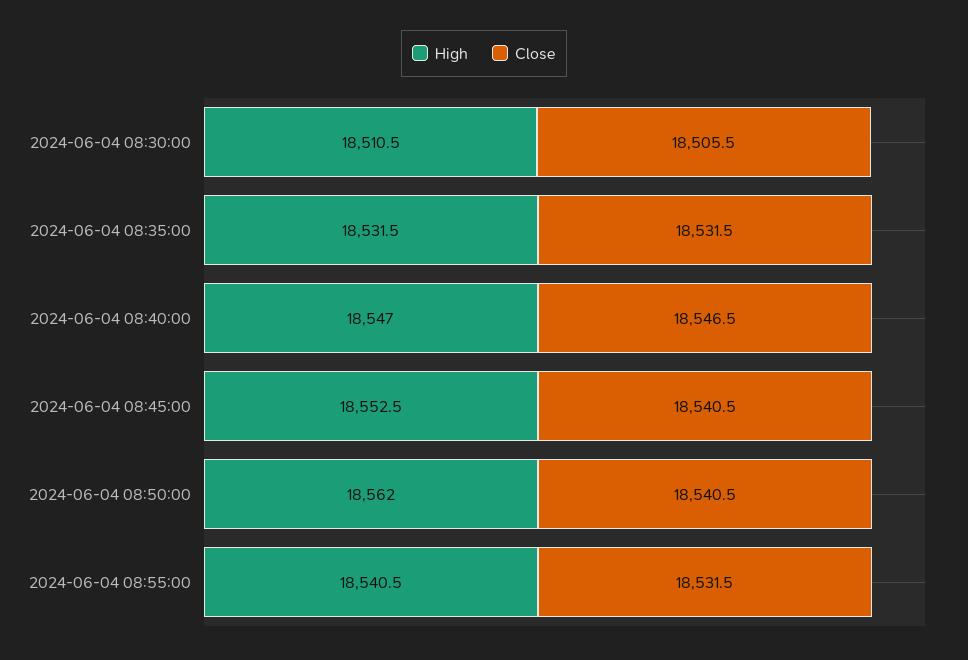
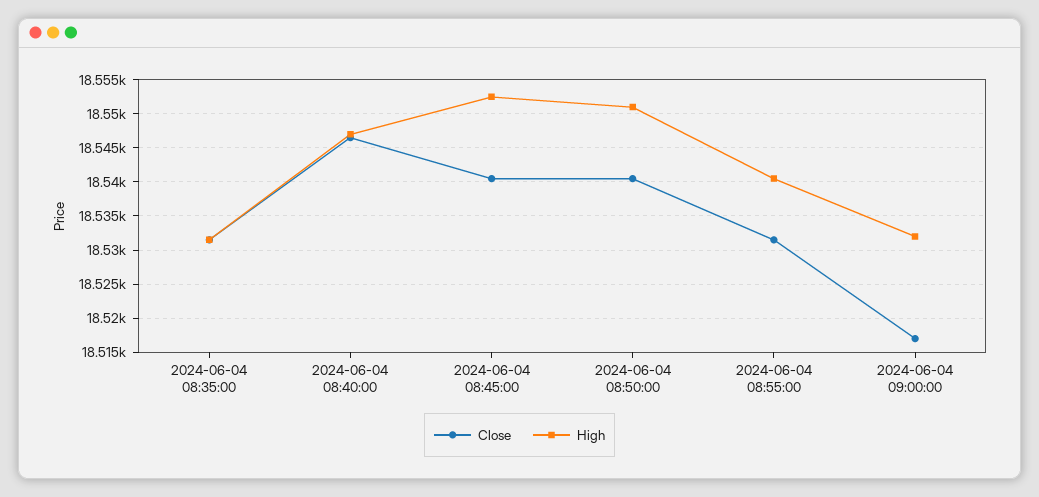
High, 2024-06-04 08:30:00: 18510.5 -> none
Close, 2024-06-04 08:30:00: 18505.5 -> none
High, 2024-06-04 08:50:00: 18562 -> 18551
Close, 2024-06-04 09:00:00: none -> 18517
High, 2024-06-04 09:00:00: none -> 18532

